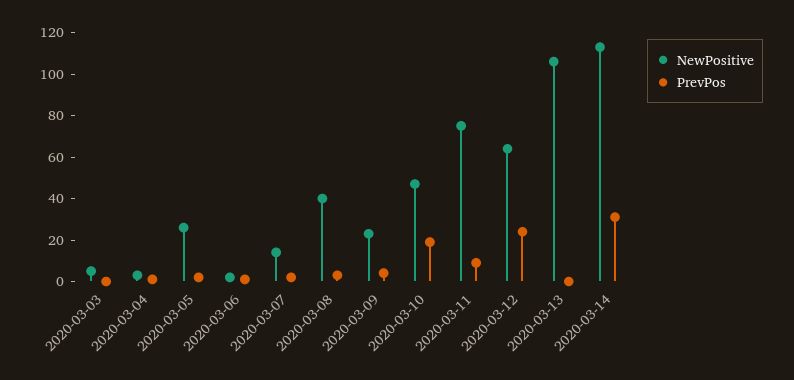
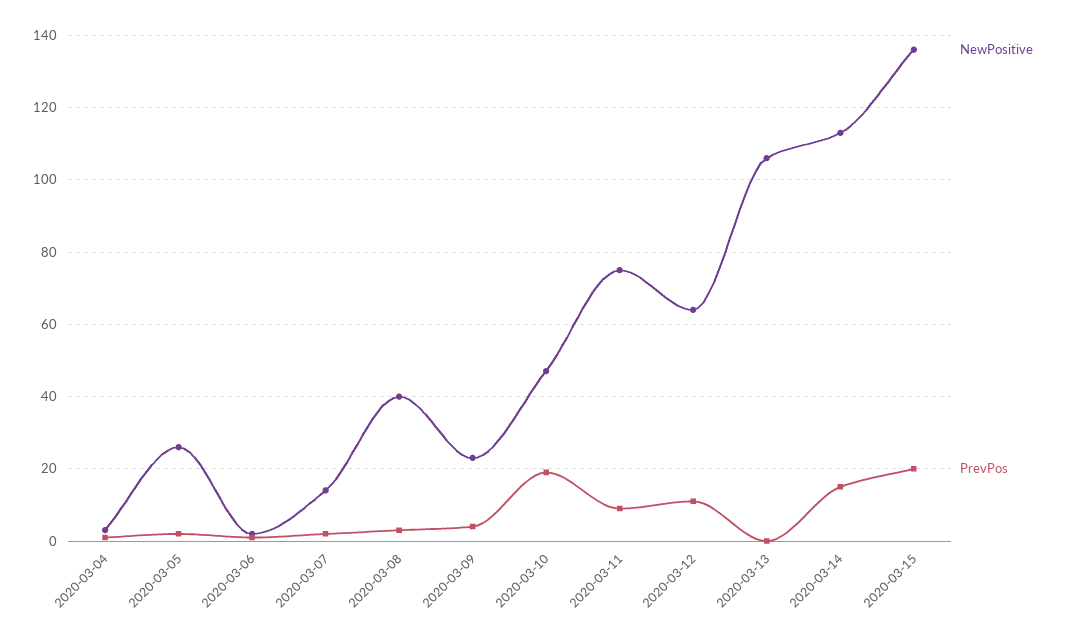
NewPositive, 2020-03-03: 5 -> none
PrevPos, 2020-03-03: 0 -> none
PrevPos, 2020-03-12: 25 -> 10
PrevPos, 2020-03-14: 30 -> 15
NewPositive, 2020-03-15: none -> 135
PrevPos, 2020-03-15: none -> 20

